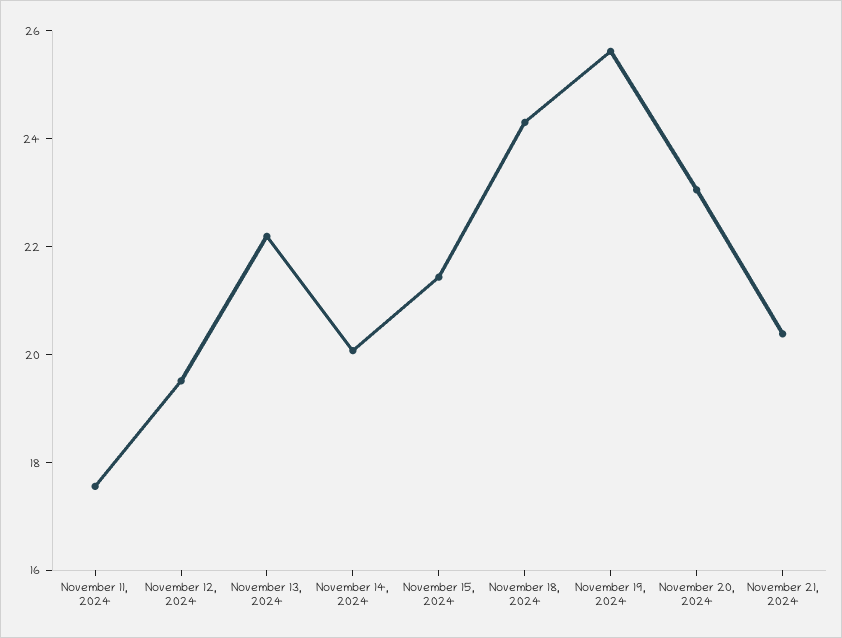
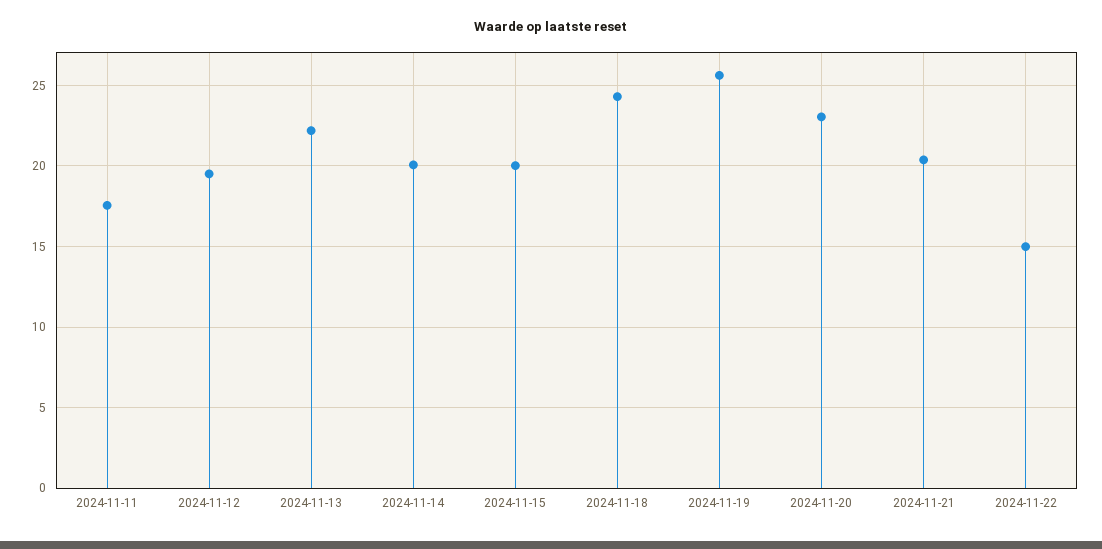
November 15, 2024: 21.5 -> 20
2024-11-22: none -> 15

